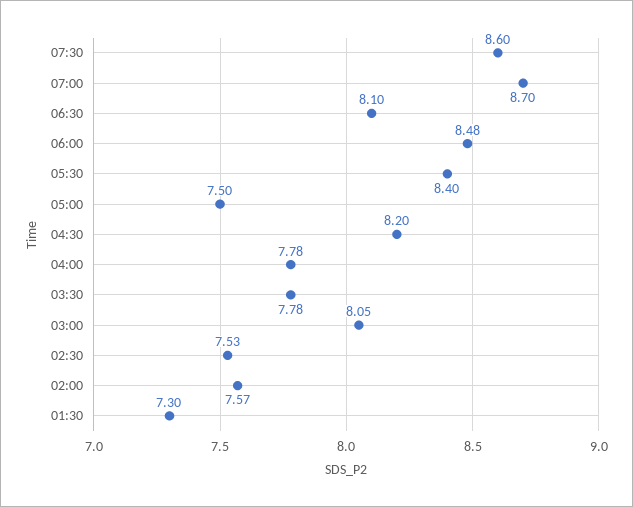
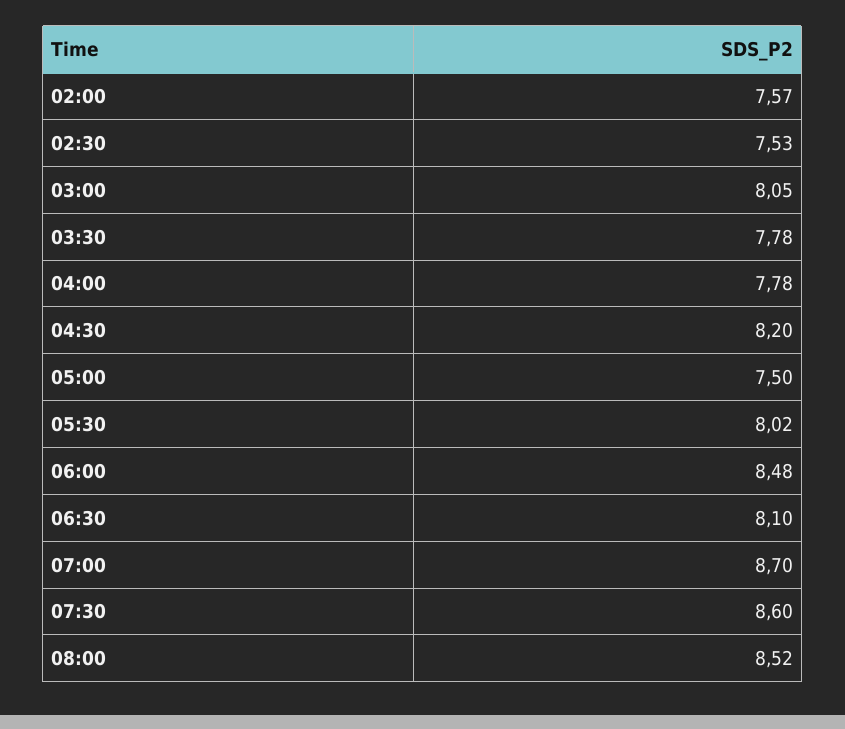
05:30: 8.4 -> 8.02
01:30: 7.3 -> none
08:00: none -> 8.52

